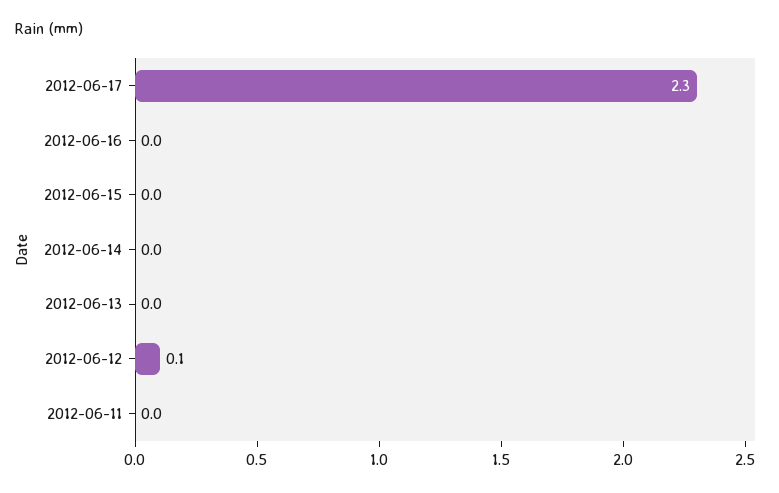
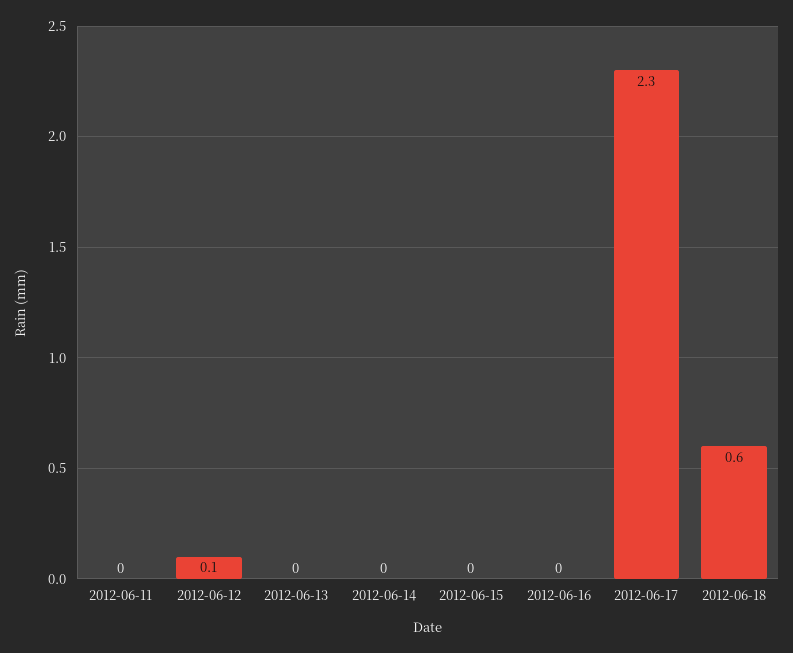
2012-06-18: none -> 0.6

